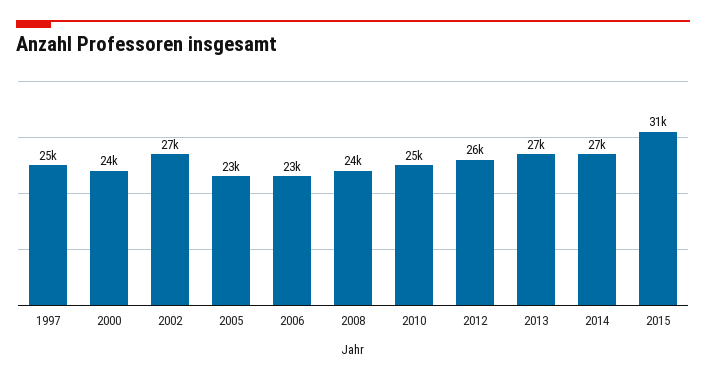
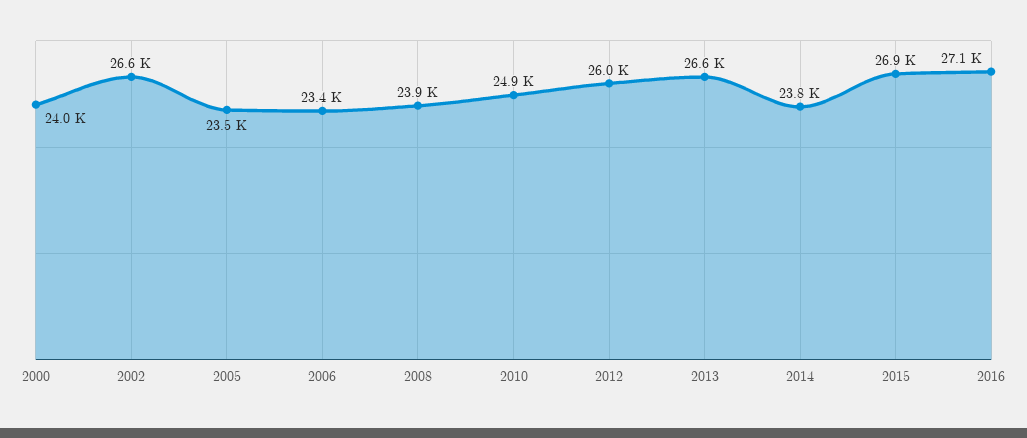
1997: 25000 -> none
2014: 27000 -> 23800
2015: 31000 -> 26900
2016: none -> 27100

